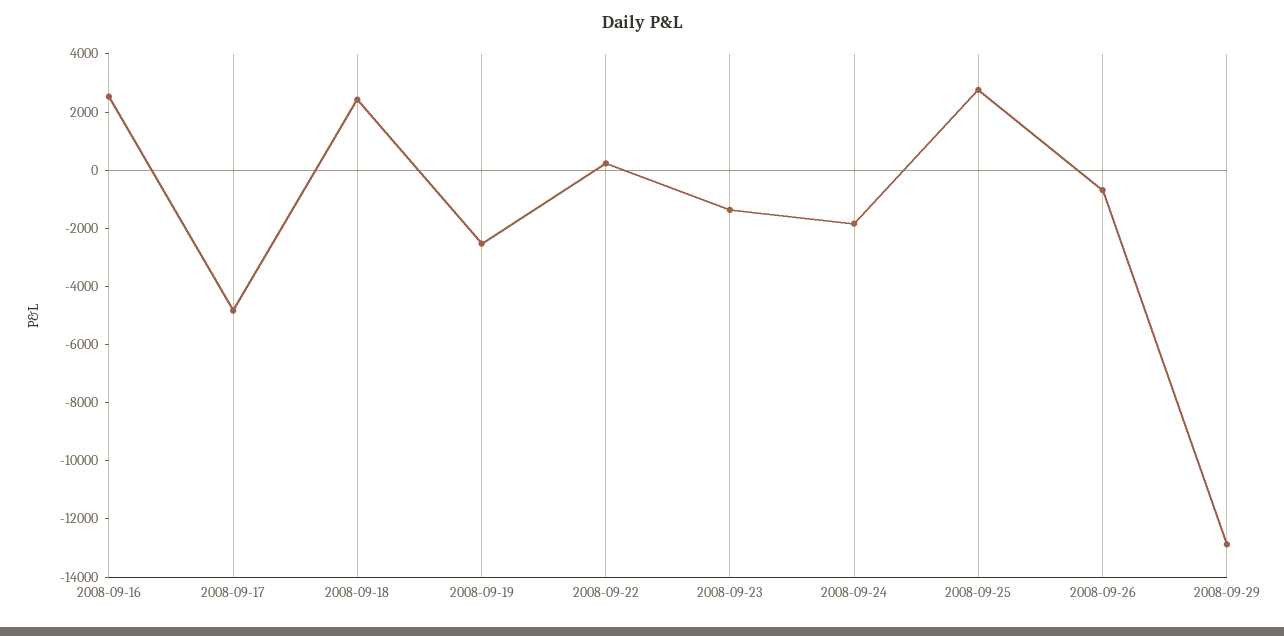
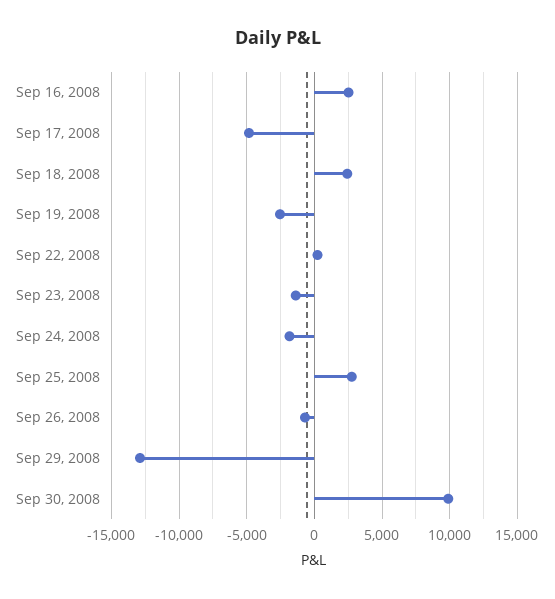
Sep 30, 2008: none -> 10000

